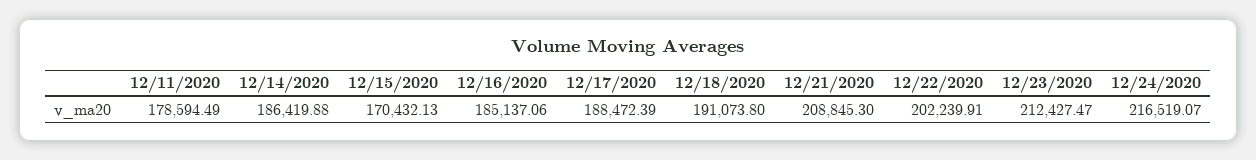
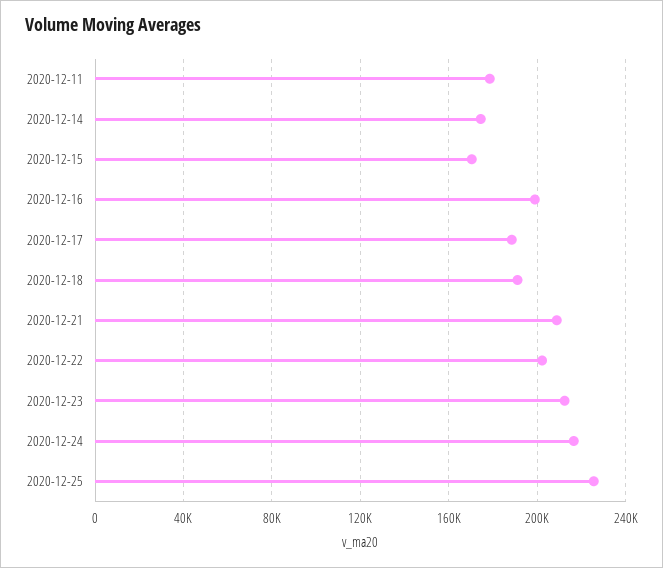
12/14/2020: 186419.88 -> 175000
12/16/2020: 185137.06 -> 200000
2020-12-25: none -> 225000

